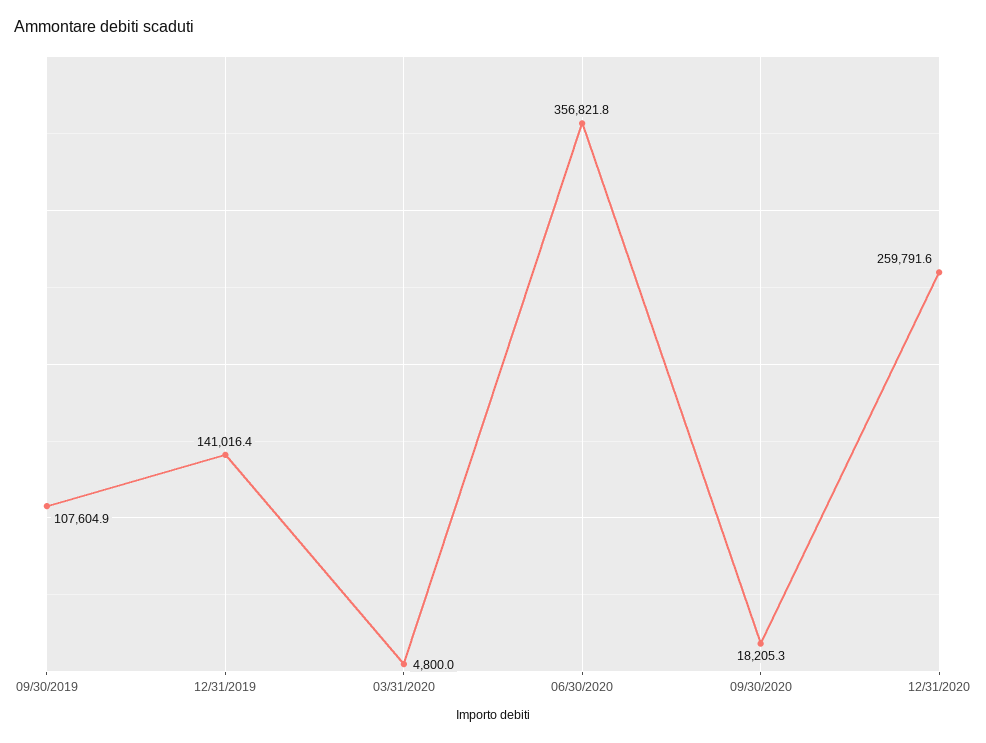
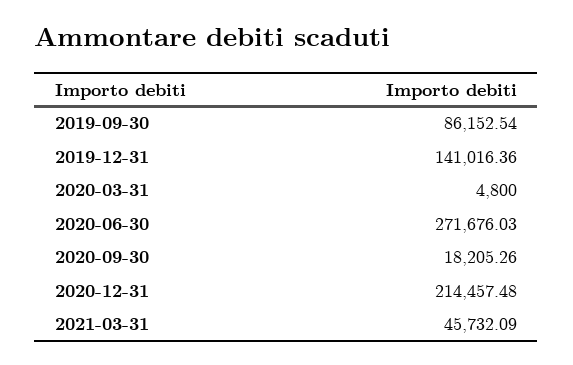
09/30/2019: 107604.9 -> 86152.54
06/30/2020: 356821.8 -> 271676.03
12/31/2020: 259791.6 -> 214457.48
2021-03-31: none -> 45732.09

